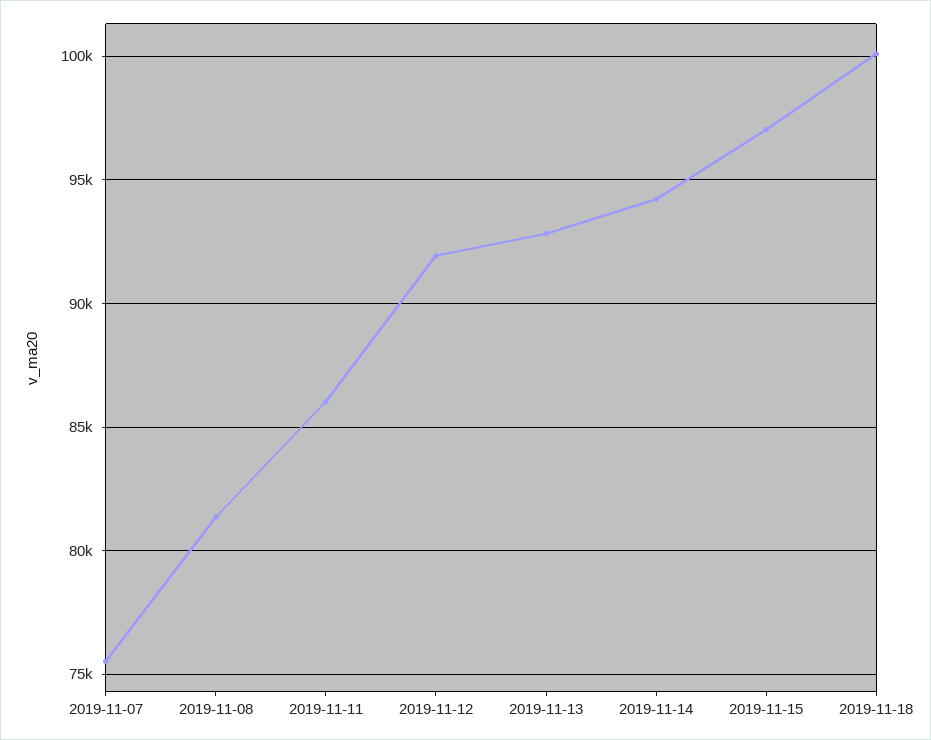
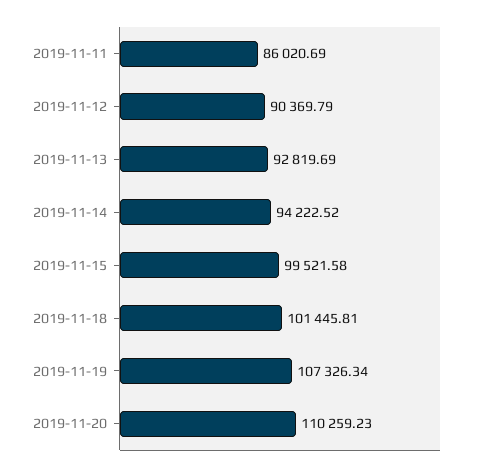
2019-11-07: 75500 -> none
2019-11-08: 81500 -> none
2019-11-12: 92000 -> 90369.79
2019-11-15: 97000 -> 99521.58
2019-11-18: 100000 -> 101445.81
2019-11-19: none -> 107326.34
2019-11-20: none -> 110259.23

